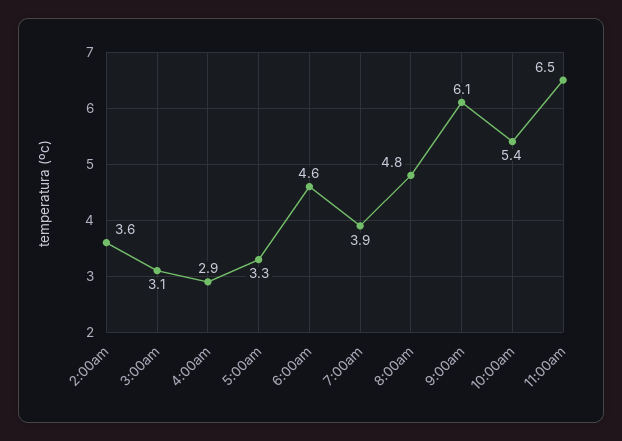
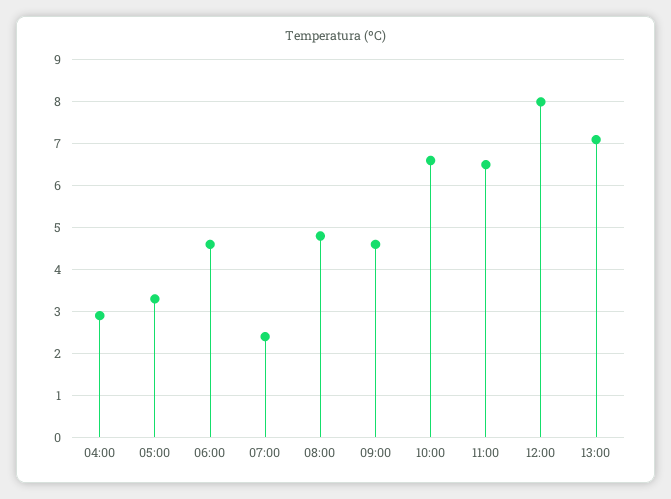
2:00am: 3.6 -> none
3:00am: 3.1 -> none
7:00am: 3.9 -> 2.5
9:00am: 6.1 -> 4.5
10:00am: 5.4 -> 6.5
12:00: none -> 8
13:00: none -> 7

